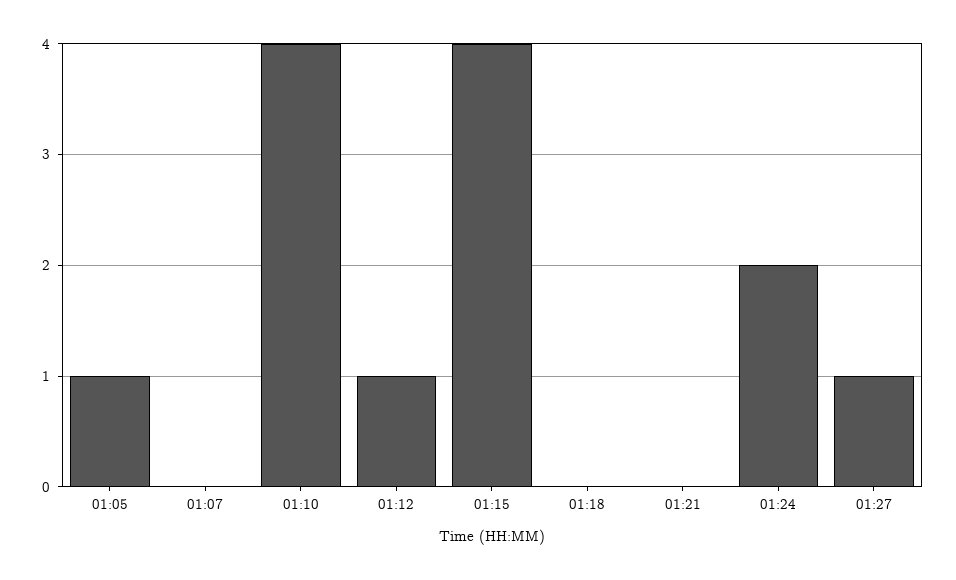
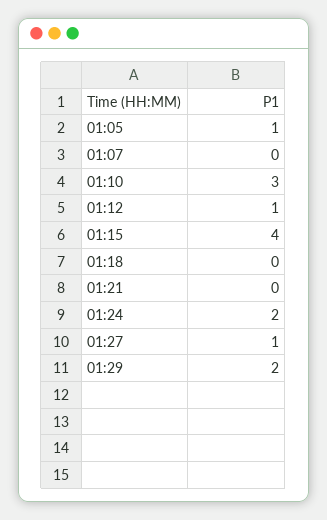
01:10: 4 -> 3
01:29: none -> 2

